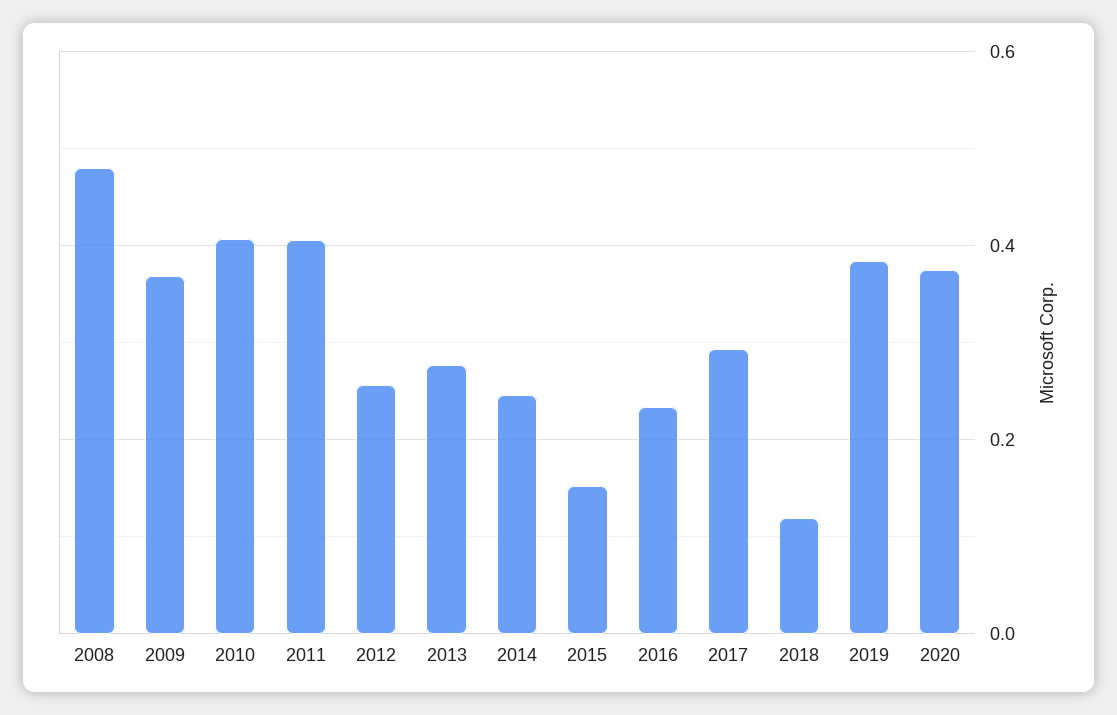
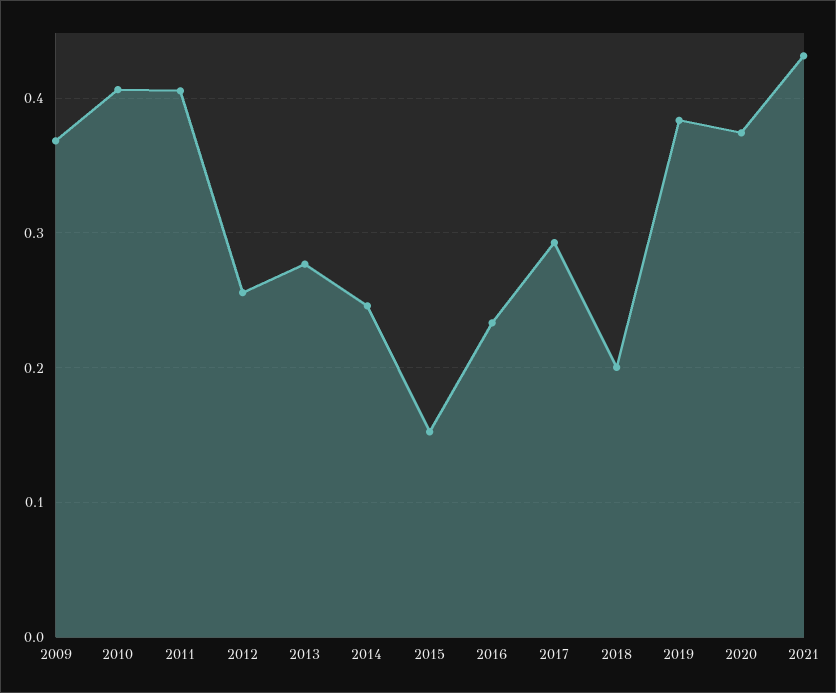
2008: 0.48 -> none
2018: 0.12 -> 0.2
2021: none -> 0.43

